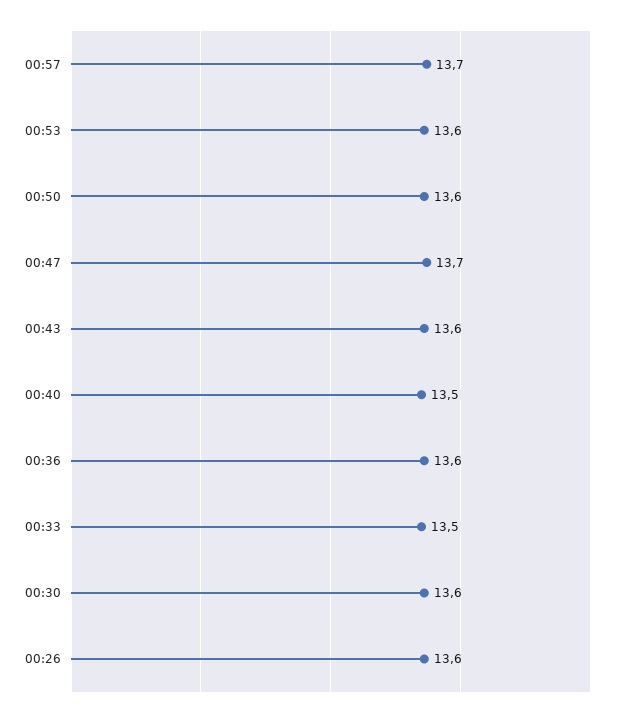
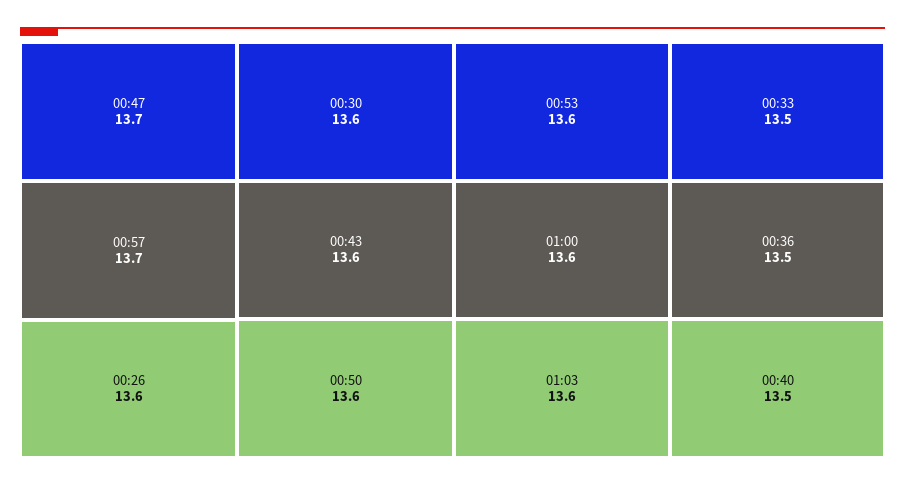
00:36: 13.6 -> 13.5
01:00: none -> 13.6
01:03: none -> 13.6

